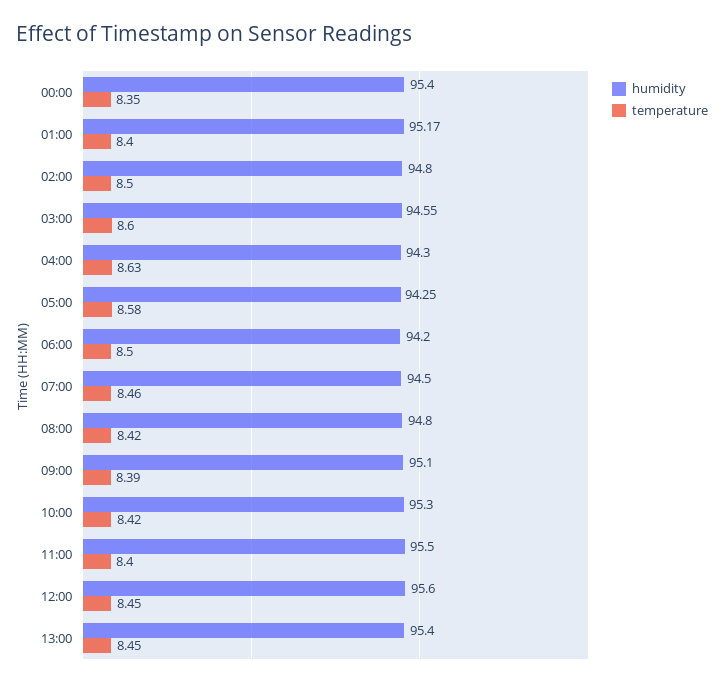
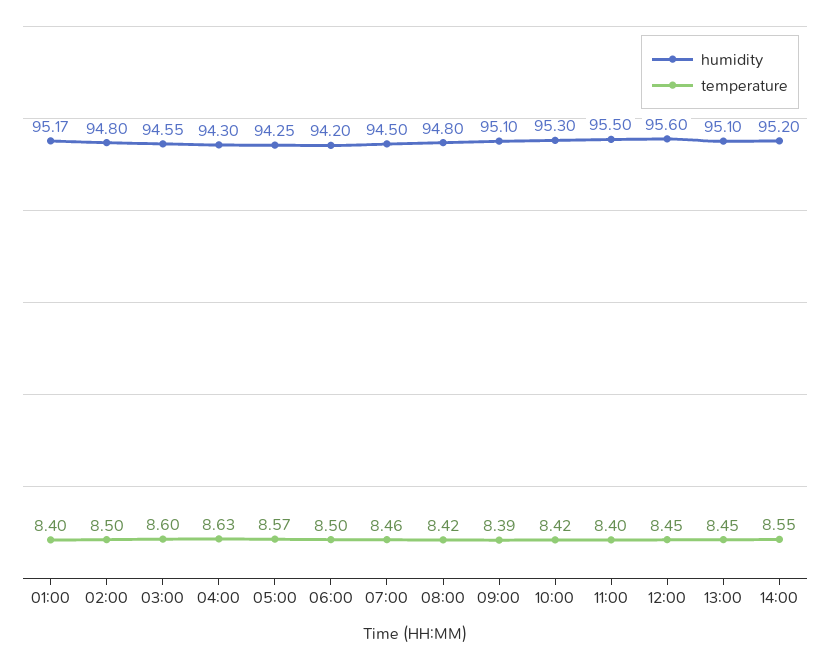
humidity, 00:00: 95.4 -> none
temperature, 00:00: 8.35 -> none
temperature, 05:00: 8.58 -> 8.57
humidity, 13:00: 95.4 -> 95.1
humidity, 14:00: none -> 95.2
temperature, 14:00: none -> 8.55

